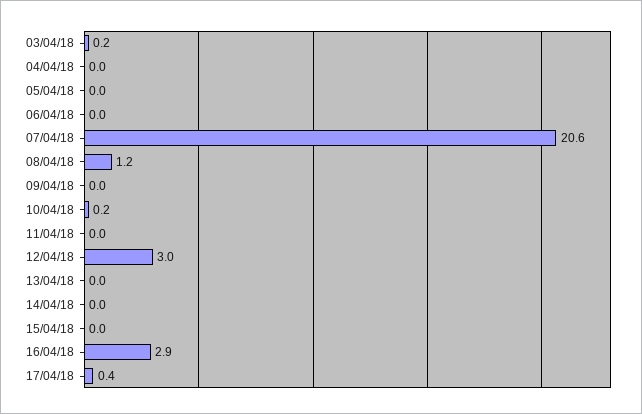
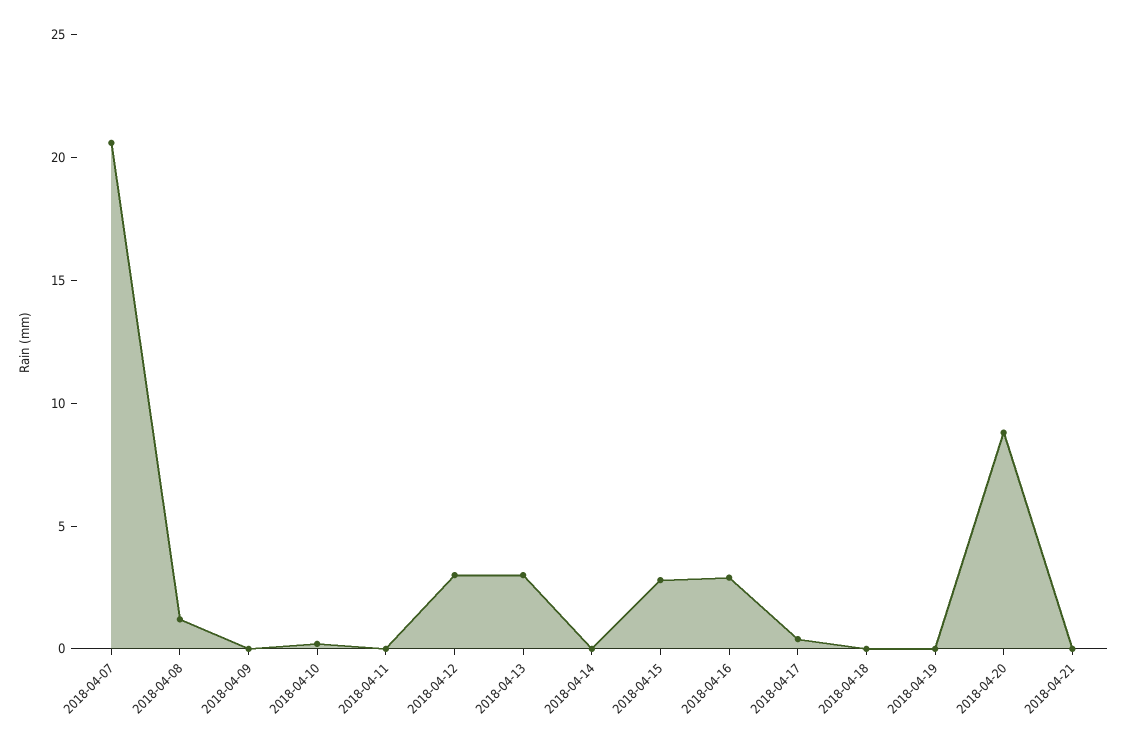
03/04/18: 0.2 -> none
04/04/18: 0 -> none
05/04/18: 0 -> none
06/04/18: 0 -> none
13/04/18: 0 -> 3
15/04/18: 0 -> 3
2018-04-18: none -> 0
2018-04-19: none -> 0
2018-04-20: none -> 9
2018-04-21: none -> 0

